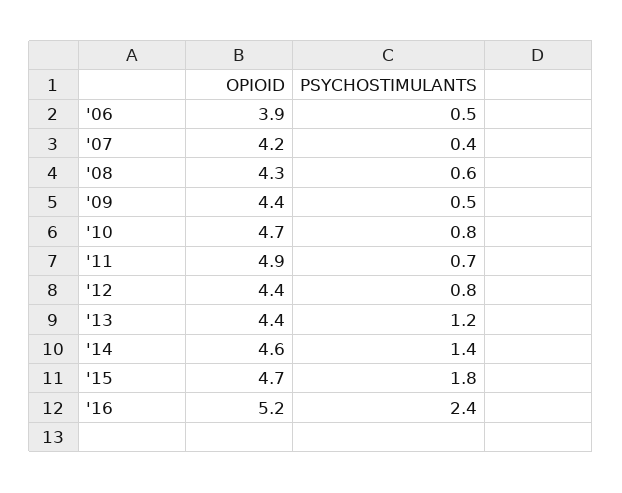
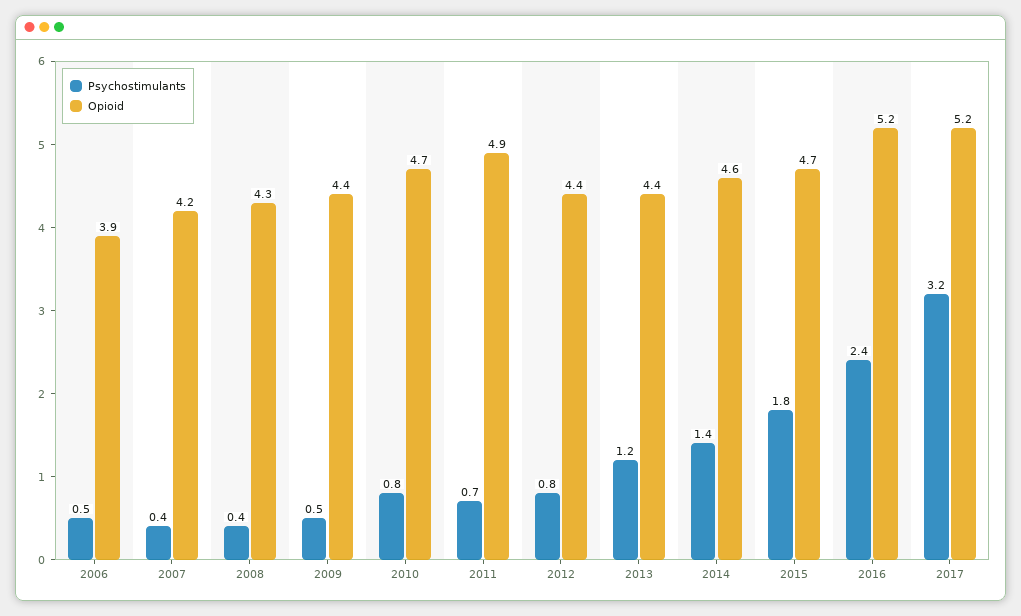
PSYCHOSTIMULANTS, '08: 0.6 -> 0.4
PSYCHOSTIMULANTS, 2017: none -> 3.2
OPIOID, 2017: none -> 5.2

